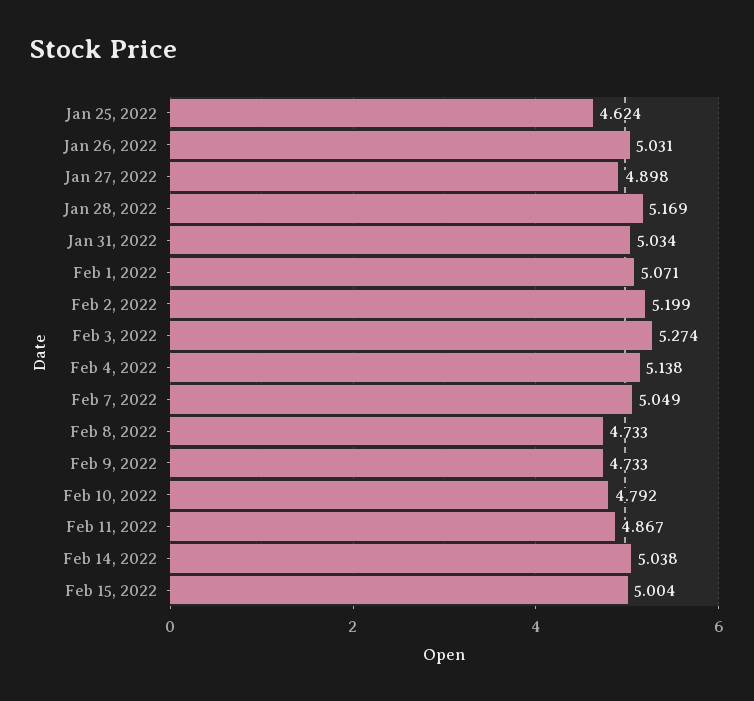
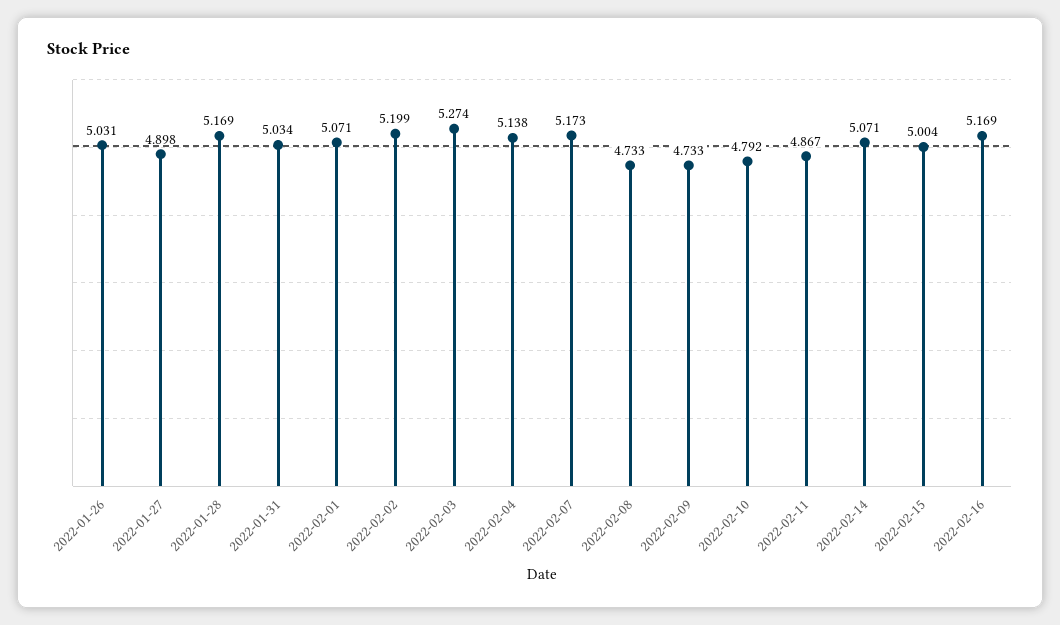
Jan 25, 2022: 4.624 -> none
Feb 7, 2022: 5.049 -> 5.173
Feb 14, 2022: 5.038 -> 5.071
2022-02-16: none -> 5.169

